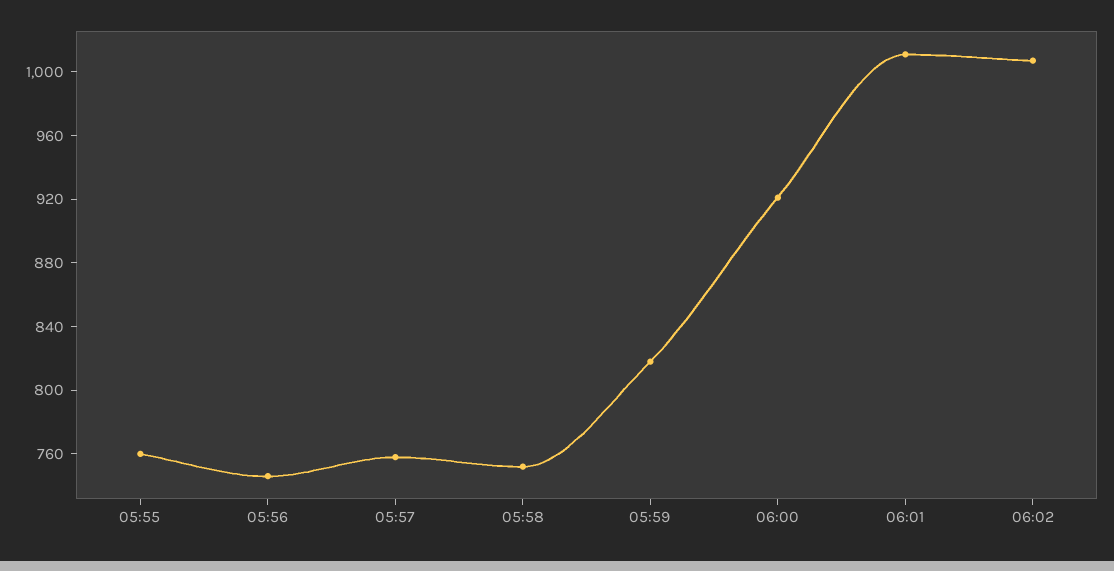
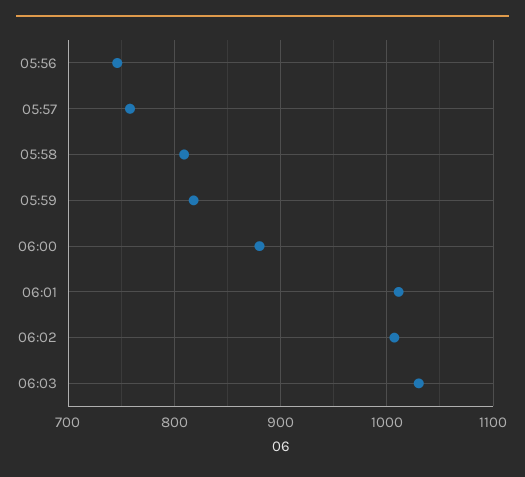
05:55: 760 -> none
05:58: 750 -> 810
06:00: 920 -> 880
06:03: none -> 1030

